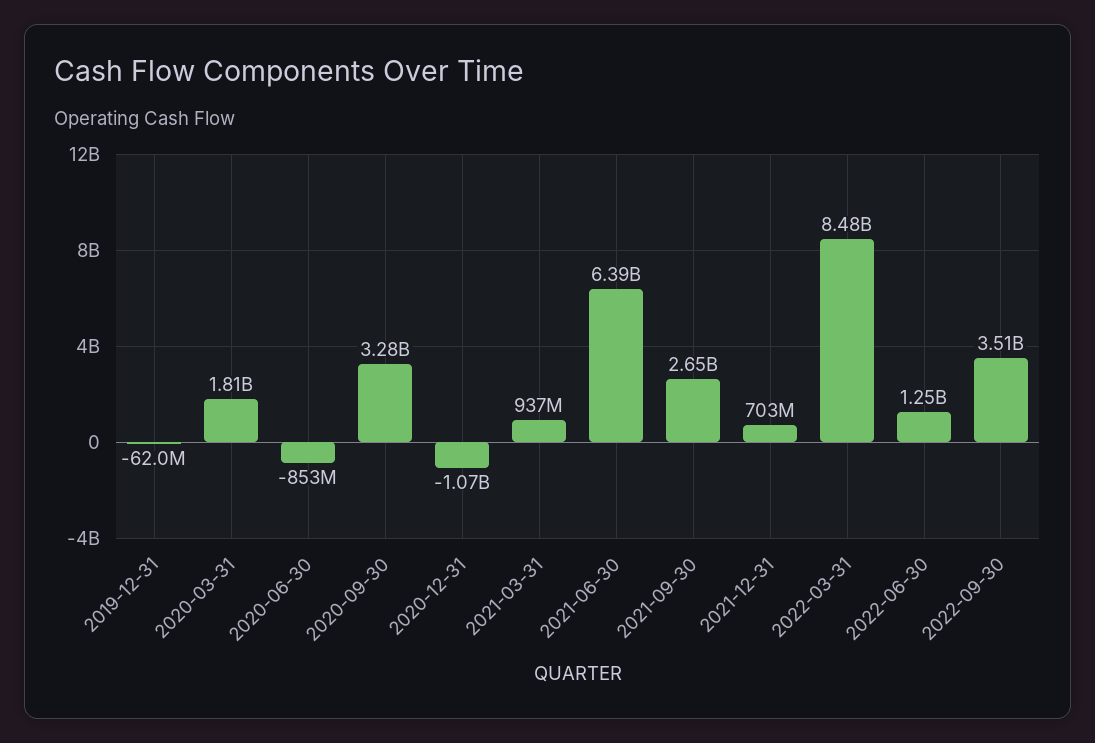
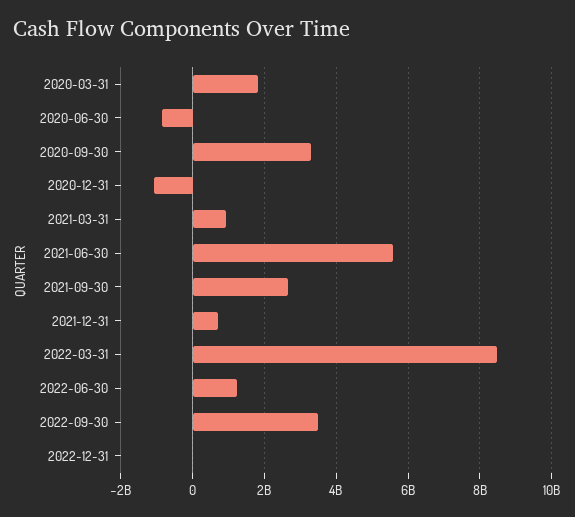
2019-12-31: -62000000 -> none
2021-06-30: 6390000000 -> 5600000000
2022-12-31: none -> 0

